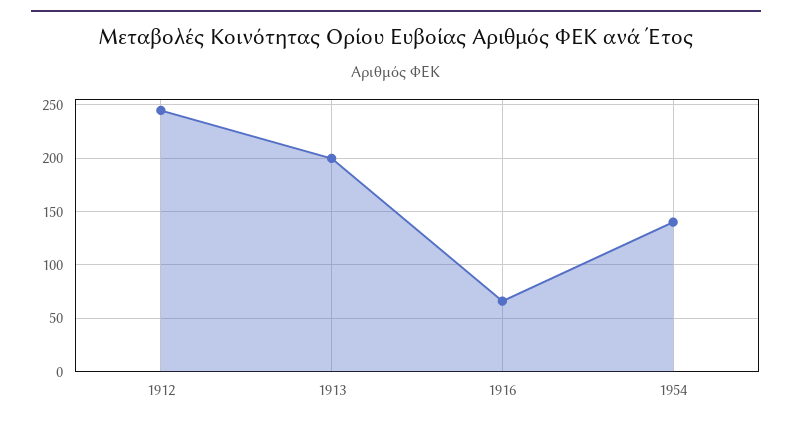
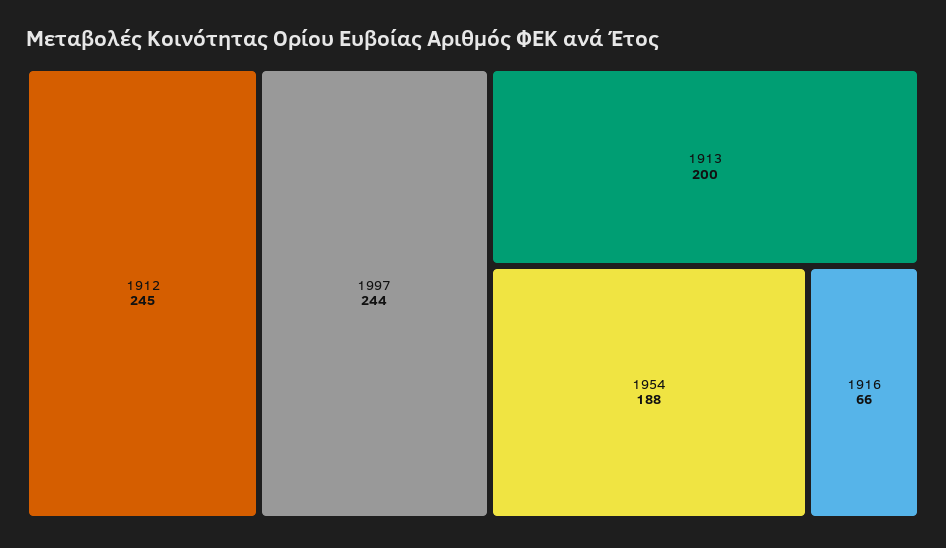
1954: 140 -> 188
1997: none -> 244

